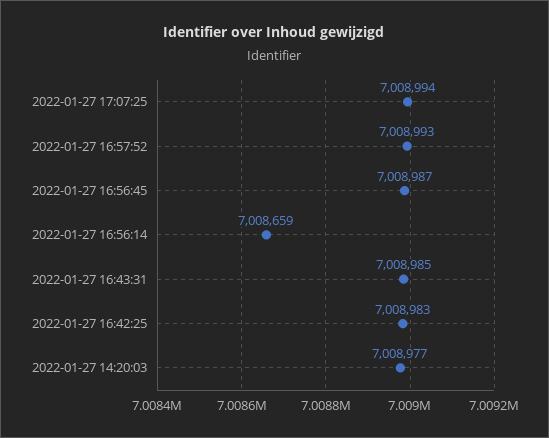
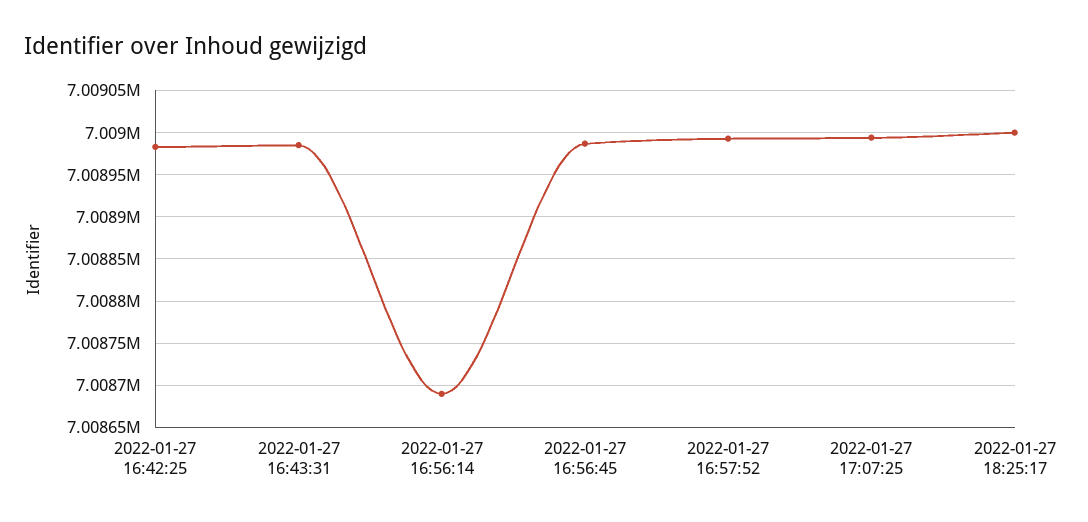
2022-01-27 16:56:14: 7008659 -> 7008690
2022-01-27 14:20:03: 7008977 -> none
2022-01-27 18:25:17: none -> 7009000

